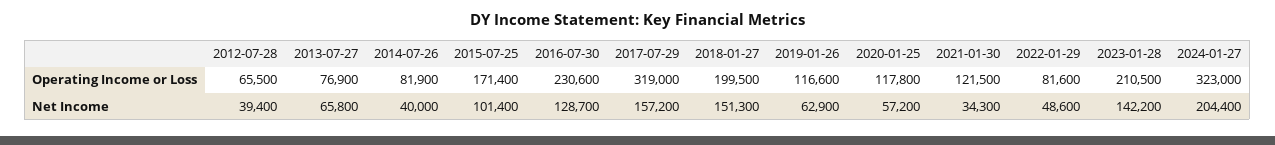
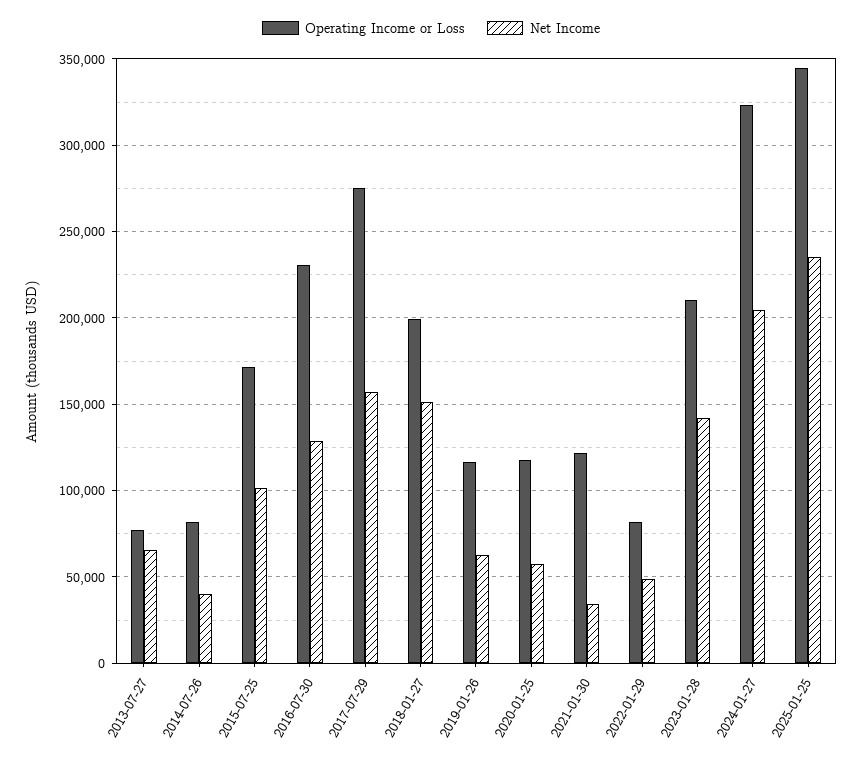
Operating Income or Loss, 2012-07-28: 65500 -> none
Operating Income or Loss, 2017-07-29: 319000 -> 275000
Net Income, 2012-07-28: 39400 -> none
Operating Income or Loss, 2025-01-25: none -> 345000
Net Income, 2025-01-25: none -> 235000

